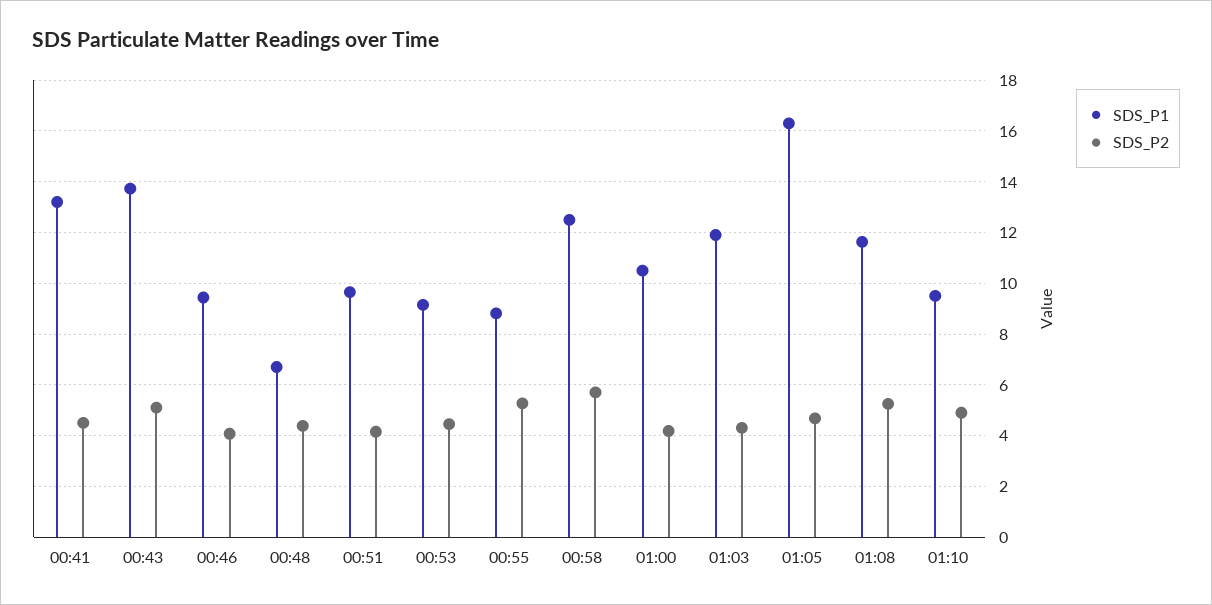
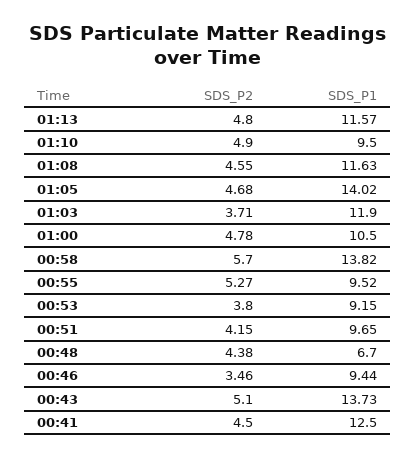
SDS_P1, 00:41: 13.25 -> 12.5
SDS_P2, 00:46: 4 -> 3.46
SDS_P2, 00:53: 4.5 -> 3.8
SDS_P1, 00:55: 8.75 -> 9.52
SDS_P1, 00:58: 12.5 -> 13.82
SDS_P2, 01:00: 4.25 -> 4.78
SDS_P2, 01:03: 4.25 -> 3.71
SDS_P1, 01:05: 16.25 -> 14.02
SDS_P2, 01:08: 5.25 -> 4.55
SDS_P2, 01:13: none -> 4.8
SDS_P1, 01:13: none -> 11.57

